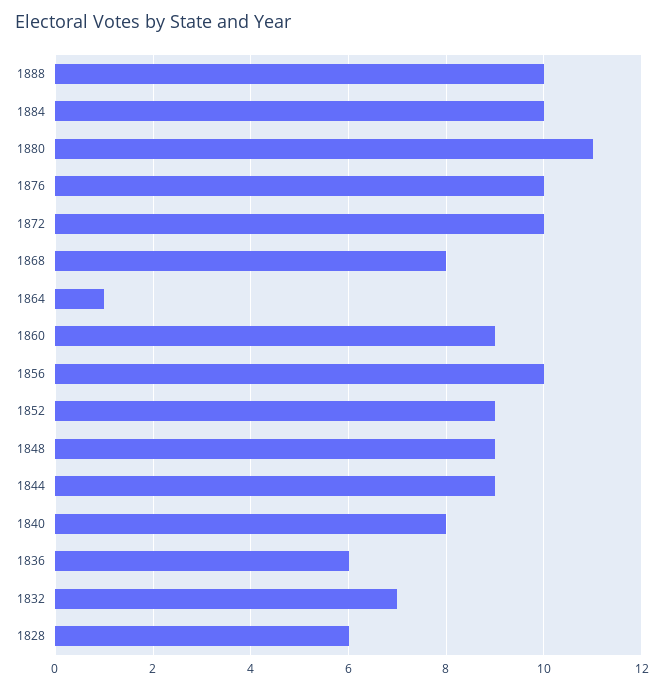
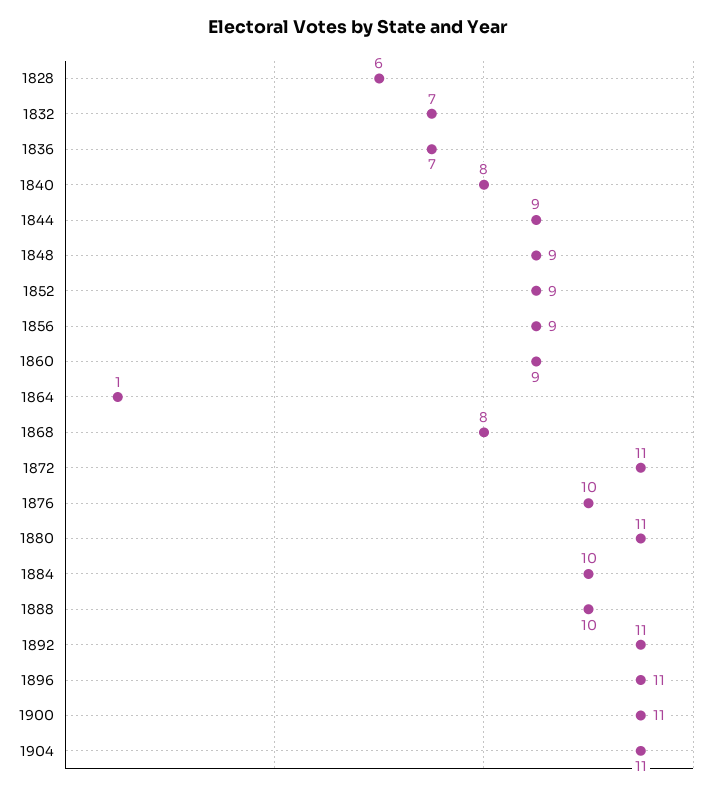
1872: 10 -> 11
1856: 10 -> 9
1836: 6 -> 7
1892: none -> 11
1896: none -> 11
1900: none -> 11
1904: none -> 11

